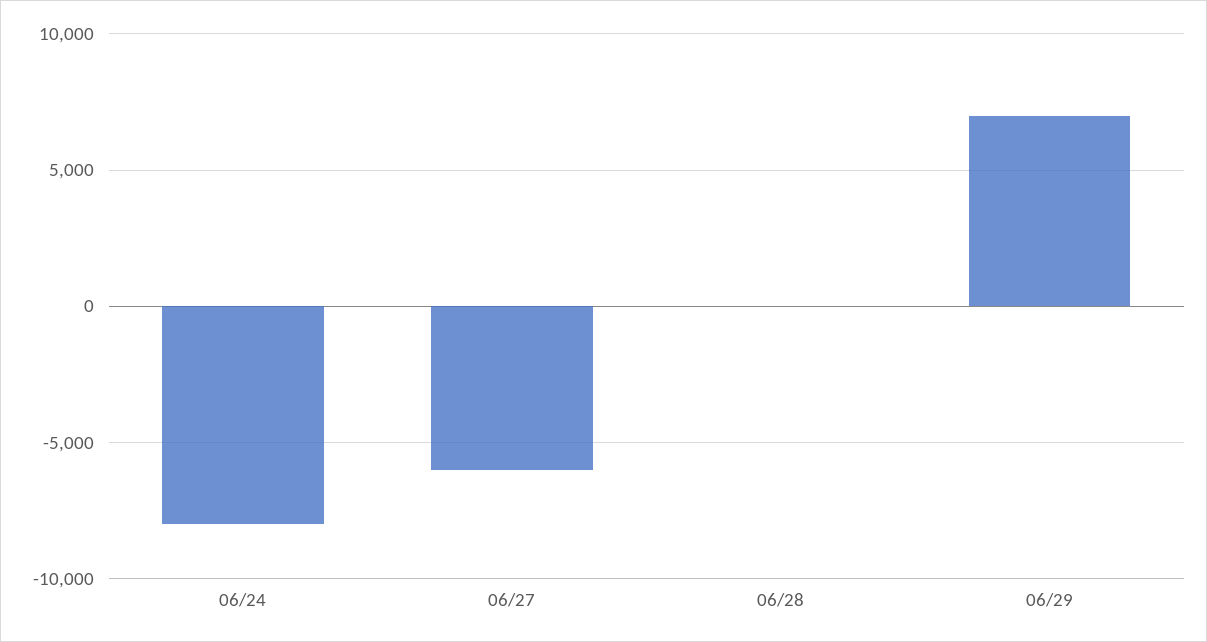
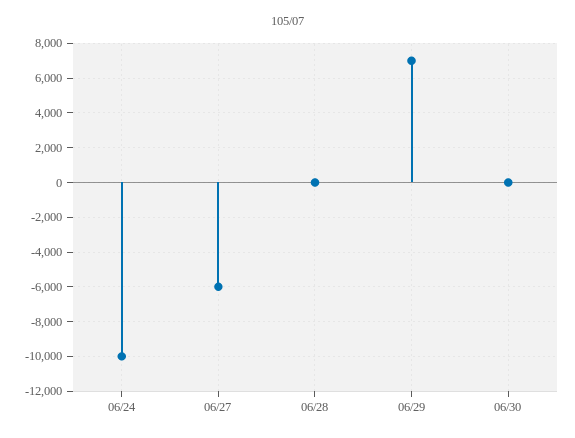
06/24: -8000 -> -10000
06/30: none -> 0

